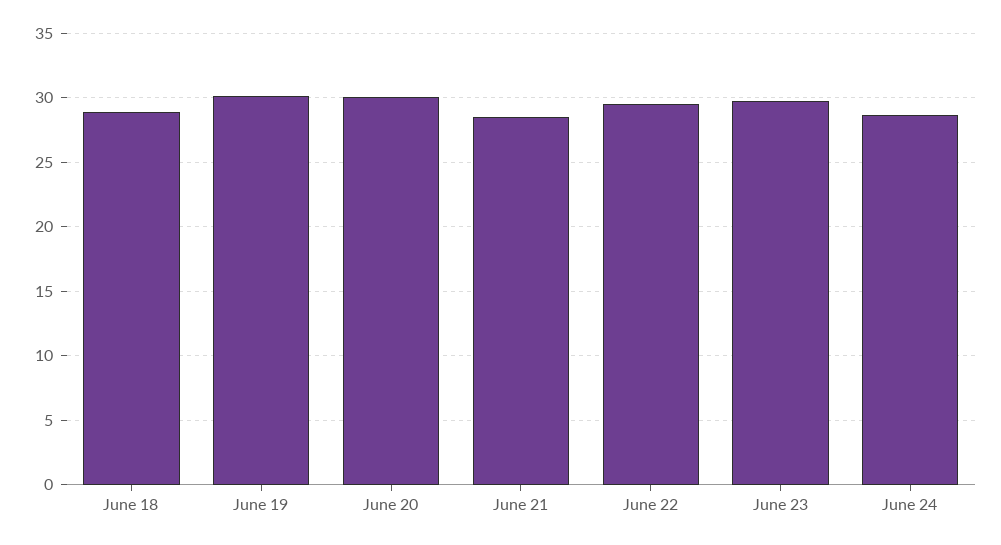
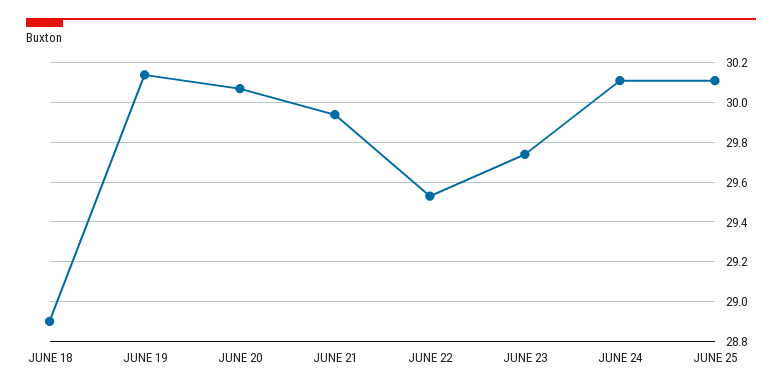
June 21: 28.5 -> 29.95
June 24: 28.5 -> 30.1
JUNE 25: none -> 30.1

